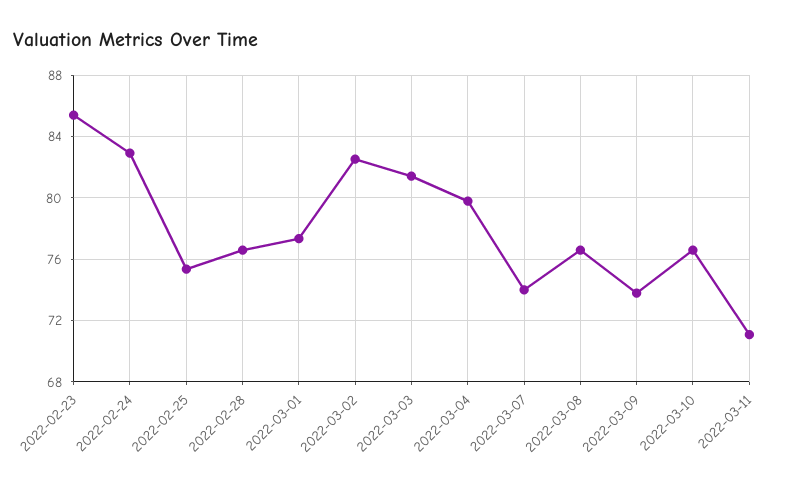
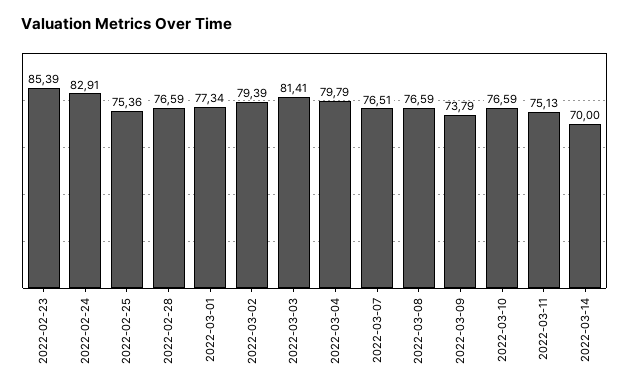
2022-03-02: 82.5 -> 79.39
2022-03-07: 74 -> 76.51
2022-03-11: 71 -> 75.13
2022-03-14: none -> 70

